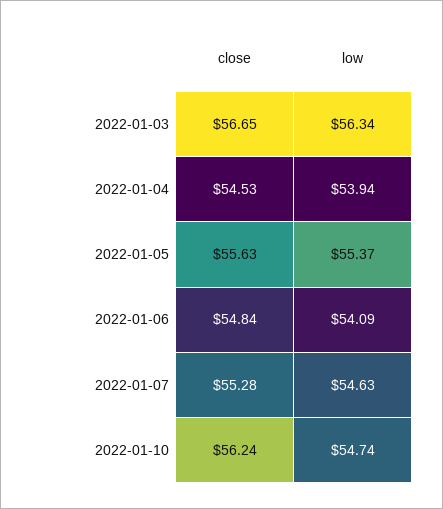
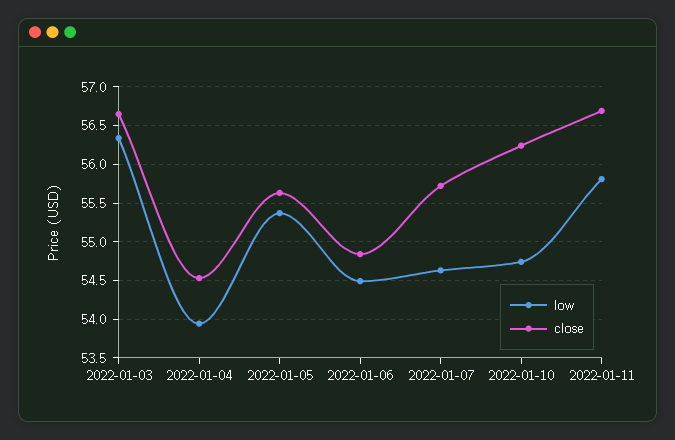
low, 2022-01-06: 54.09 -> 54.5
close, 2022-01-07: 55.28 -> 55.7
low, 2022-01-11: none -> 55.8
close, 2022-01-11: none -> 56.7

